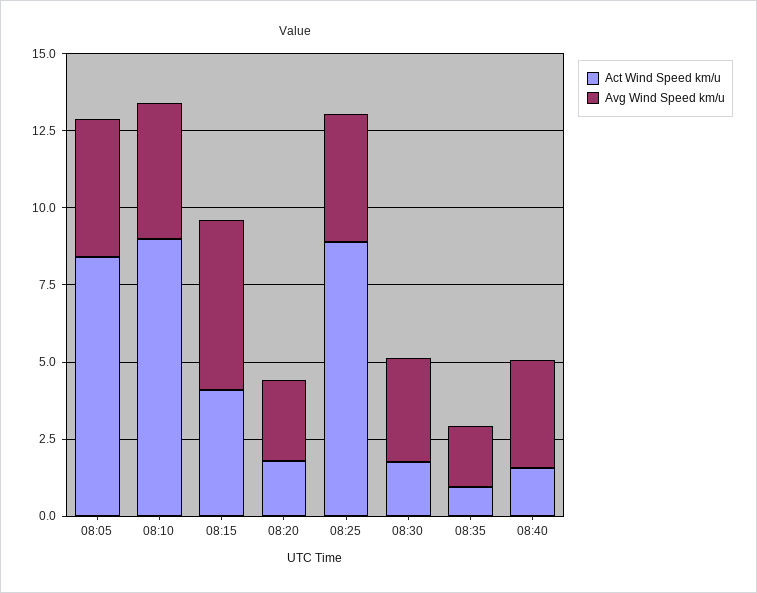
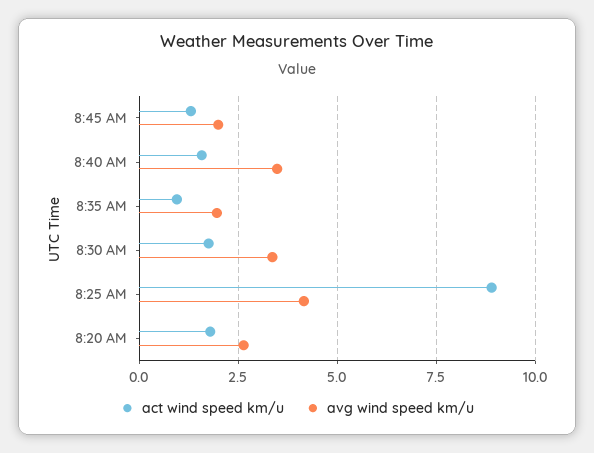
Act Wind Speed km/u, 08:05: 8.5 -> none
Avg Wind Speed km/u, 08:05: 4.5 -> none
Act Wind Speed km/u, 08:10: 9 -> none
Avg Wind Speed km/u, 08:10: 4.5 -> none
Act Wind Speed km/u, 08:15: 4 -> none
Avg Wind Speed km/u, 08:15: 5.5 -> none
Act Wind Speed km/u, 8:45 AM: none -> 1.25
Avg Wind Speed km/u, 8:45 AM: none -> 2

